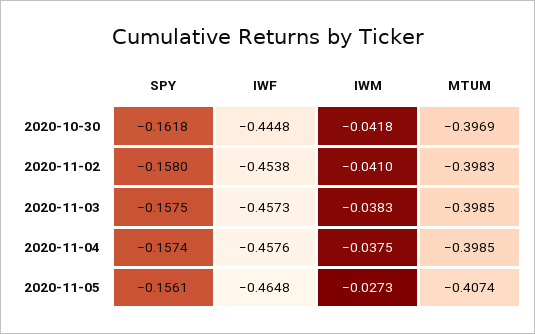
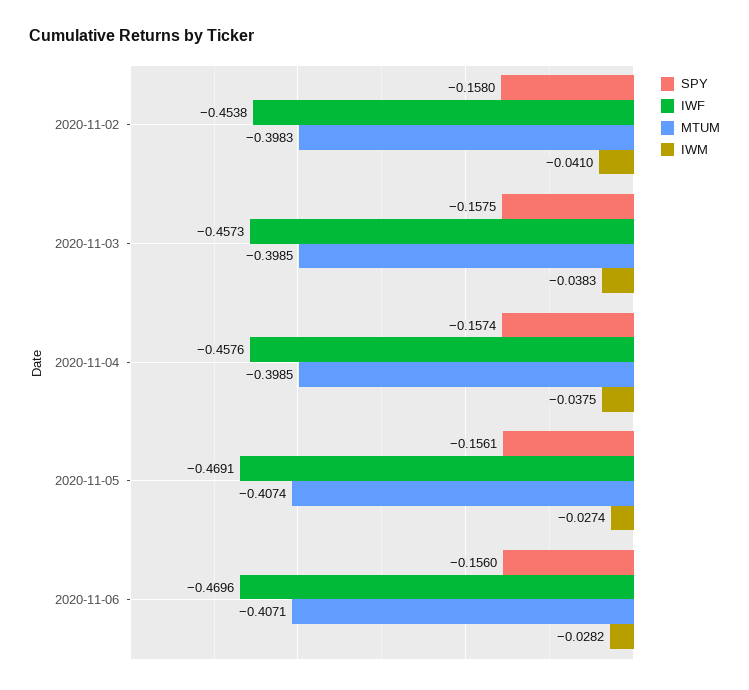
SPY, 2020-10-30: -0.1618 -> none
IWF, 2020-10-30: -0.4448 -> none
IWM, 2020-10-30: -0.0418 -> none
MTUM, 2020-10-30: -0.3969 -> none
IWF, 2020-11-05: -0.4648 -> -0.4691
IWM, 2020-11-05: -0.0273 -> -0.0274
SPY, 2020-11-06: none -> -0.156
IWF, 2020-11-06: none -> -0.4696
MTUM, 2020-11-06: none -> -0.4071
IWM, 2020-11-06: none -> -0.0282

